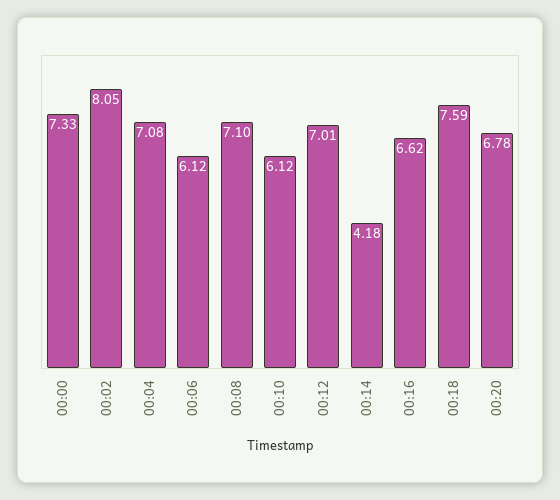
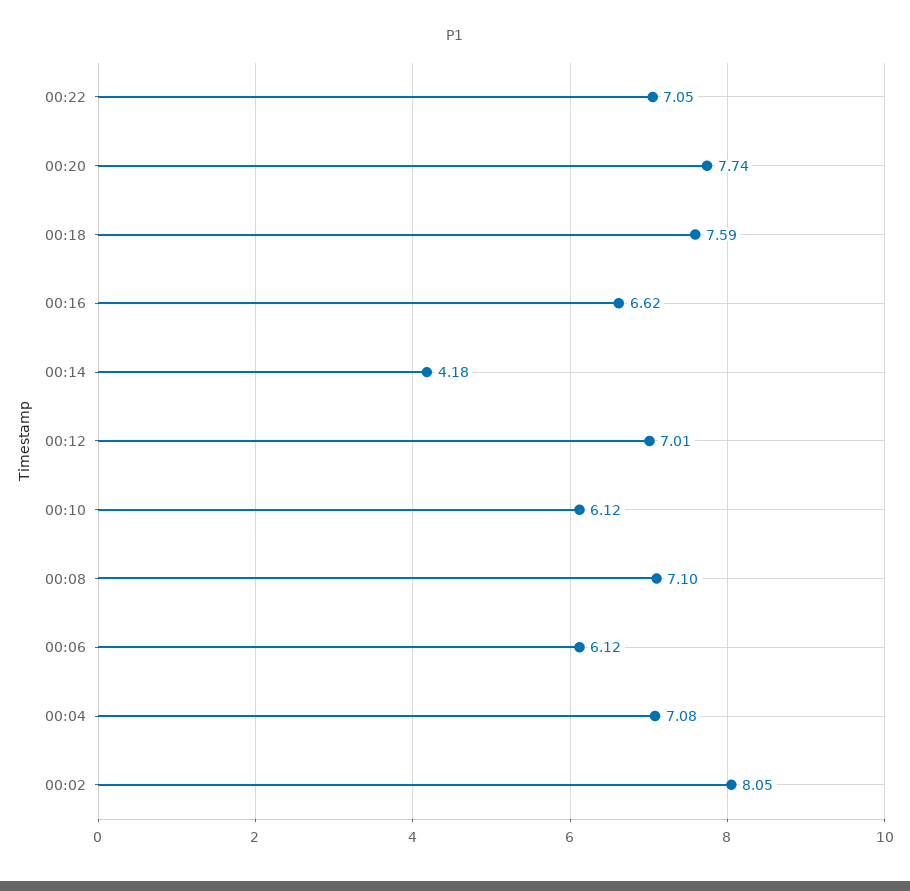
00:00: 7.33 -> none
00:20: 6.78 -> 7.74
00:22: none -> 7.05

